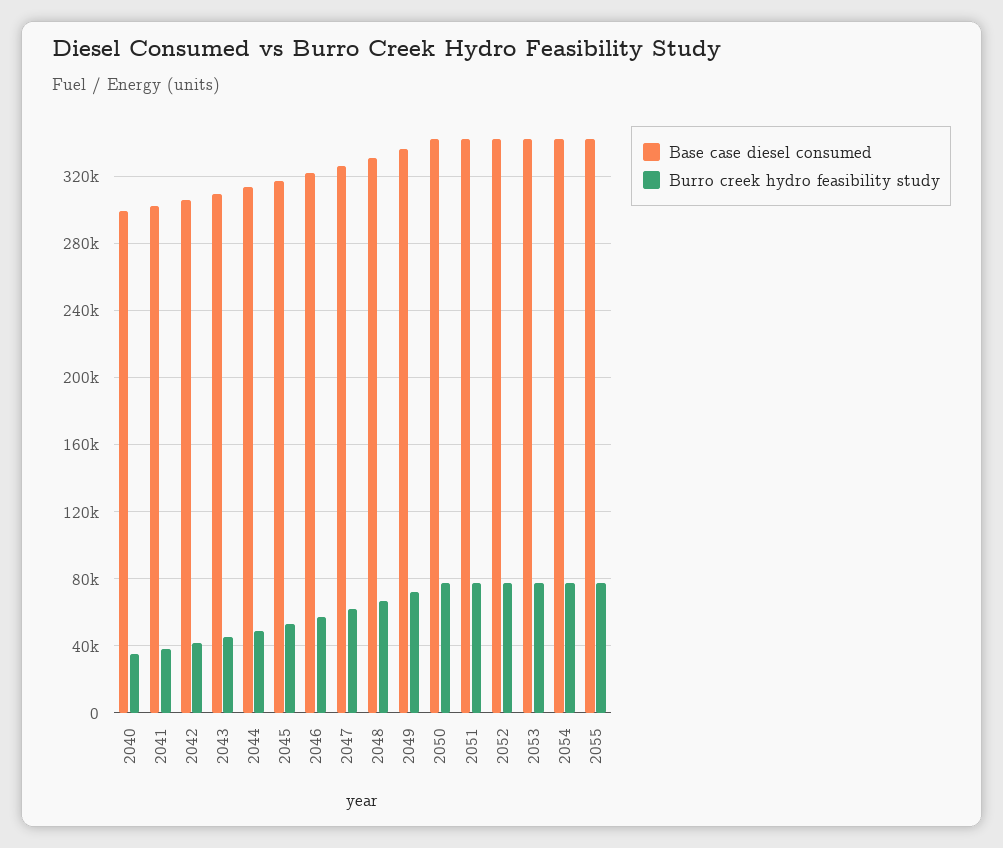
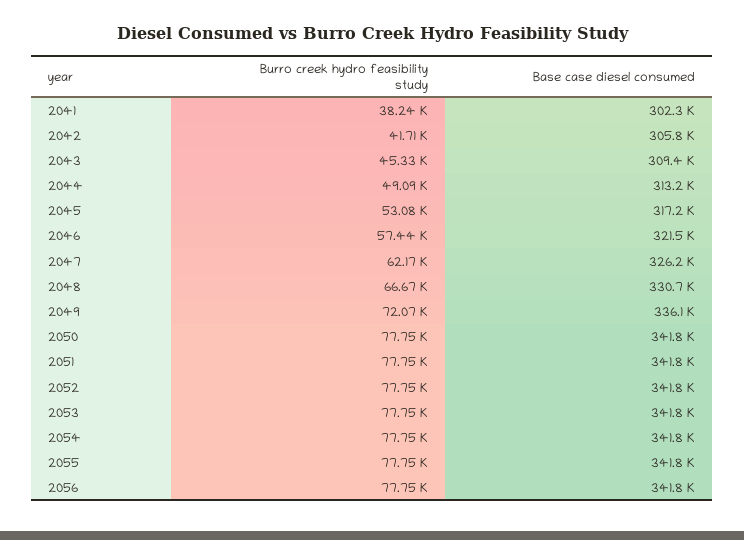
Base case diesel consumed, 2040: 300000 -> none
Burro creek hydro feasibility study, 2040: 35000 -> none
Burro creek hydro feasibility study, 2056: none -> 77750
Base case diesel consumed, 2056: none -> 341800

